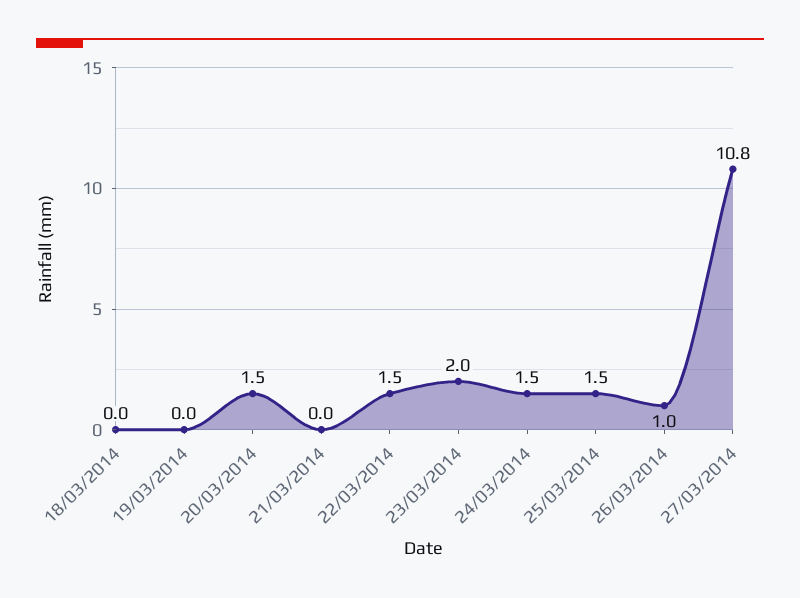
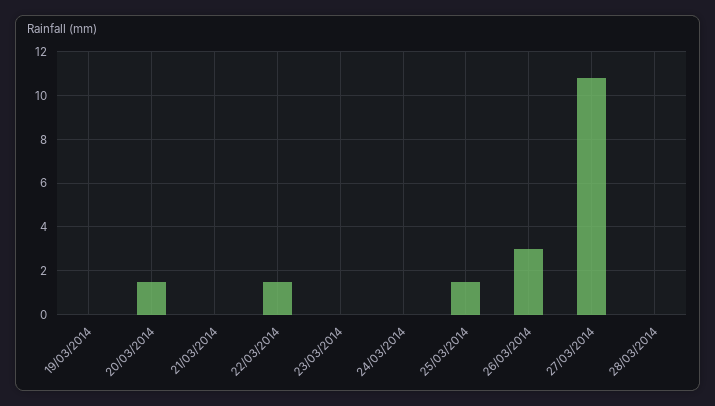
18/03/2014: 0 -> none
23/03/2014: 2 -> 0
24/03/2014: 1.5 -> 0
26/03/2014: 1 -> 3
28/03/2014: none -> 0

